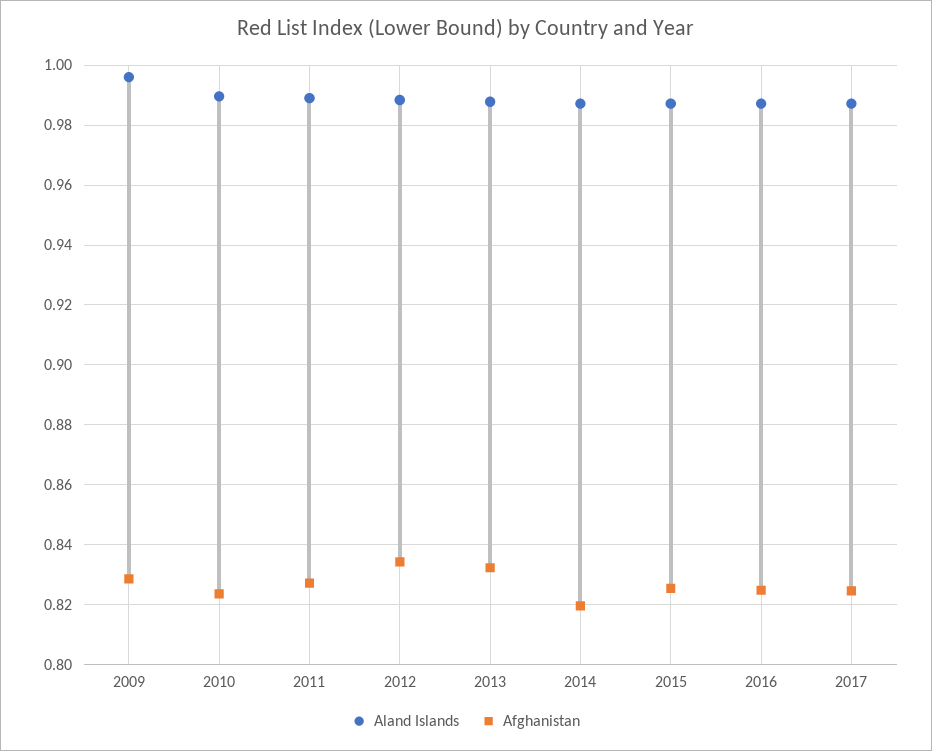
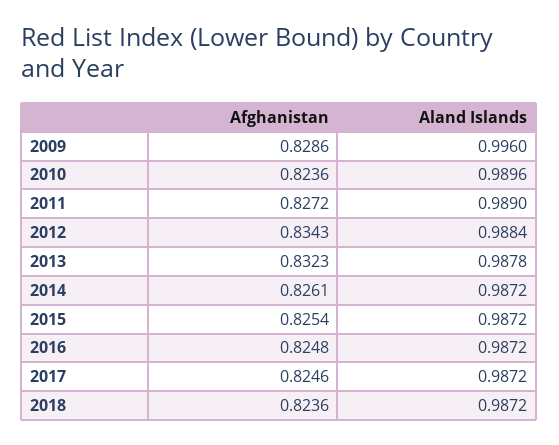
Afghanistan, 2014: 0.82 -> 0.8261
Afghanistan, 2018: none -> 0.8236
Aland Islands, 2018: none -> 0.9872

